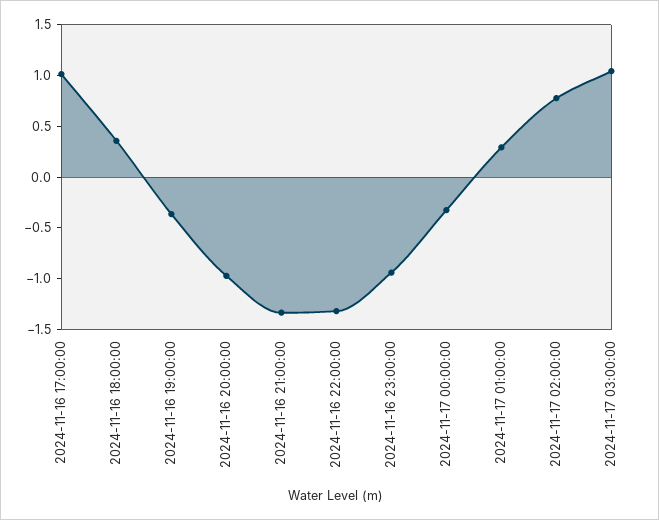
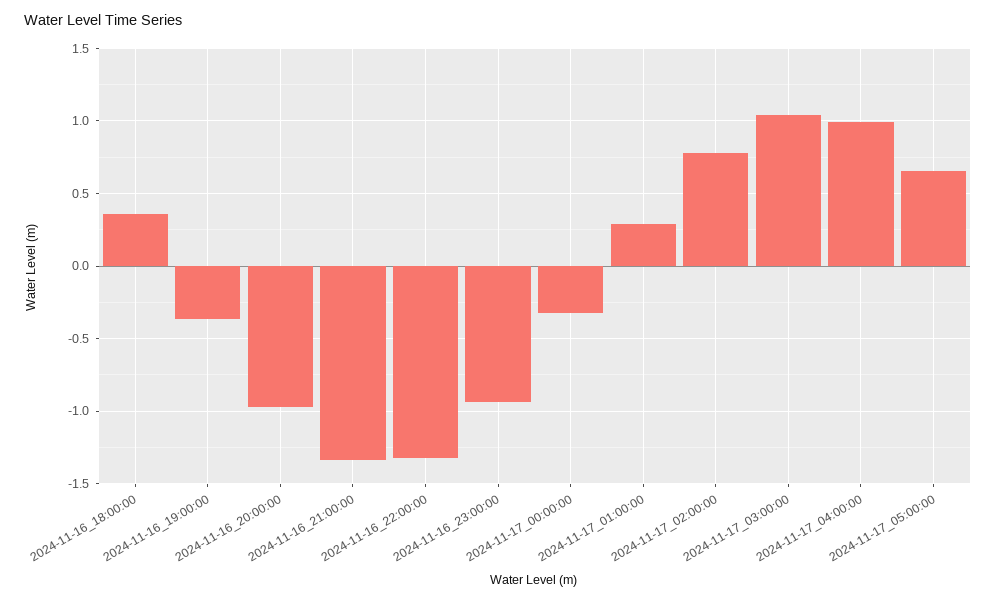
2024-11-16 17:00:00: 1 -> none
2024-11-17_04:00:00: none -> 1
2024-11-17_05:00:00: none -> 0.65

